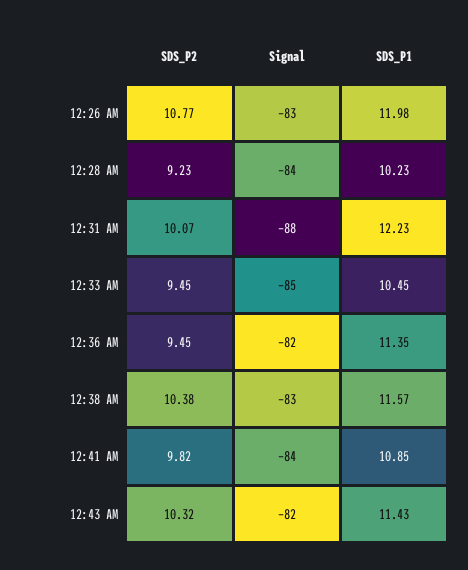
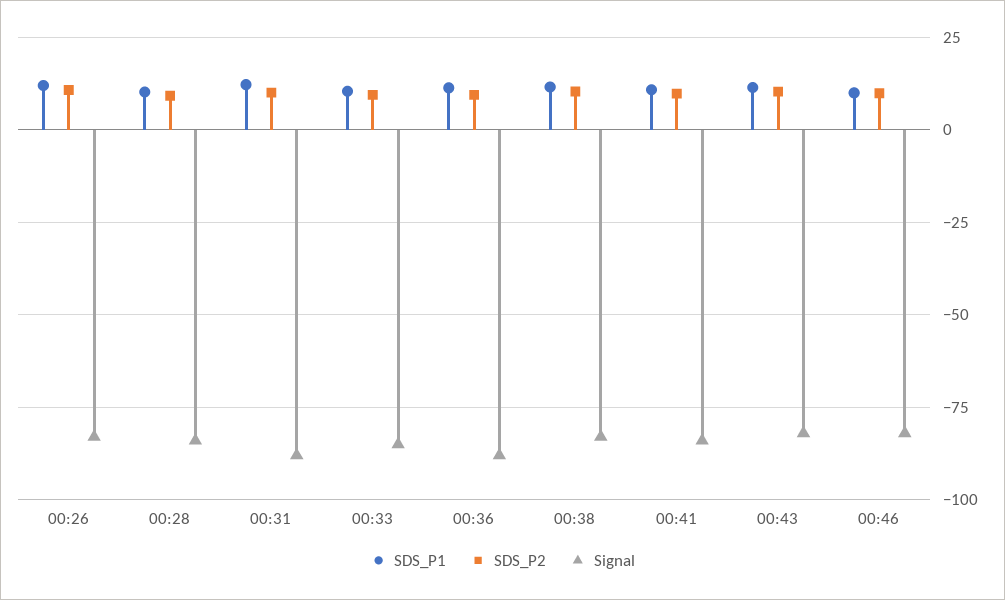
Signal, 12:36 AM: -82 -> -87.5
SDS_P1, 00:46: none -> 10
SDS_P2, 00:46: none -> 10
Signal, 00:46: none -> -82.5

